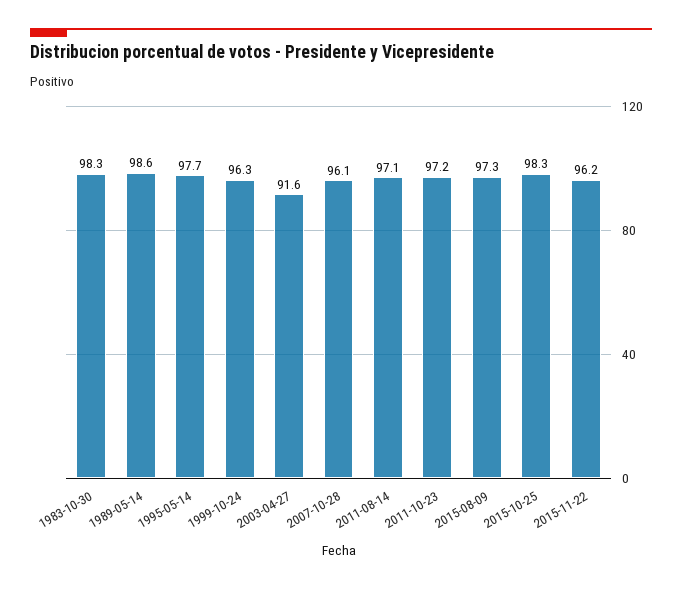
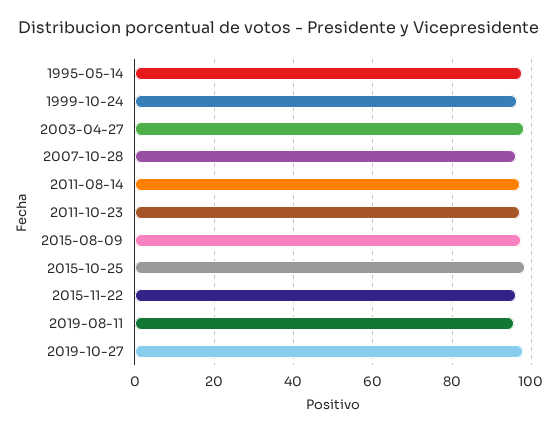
1983-10-30: 98.3 -> none
1989-05-14: 98.6 -> none
2003-04-27: 91.6 -> 98
2019-08-11: none -> 96
2019-10-27: none -> 98

